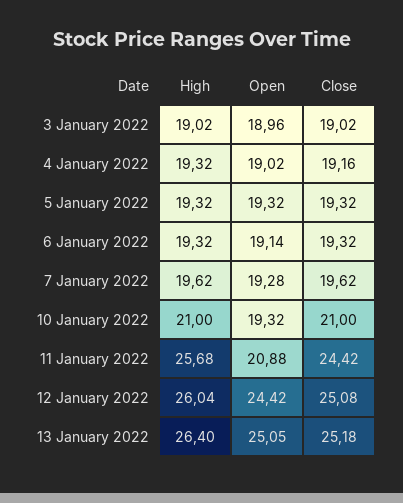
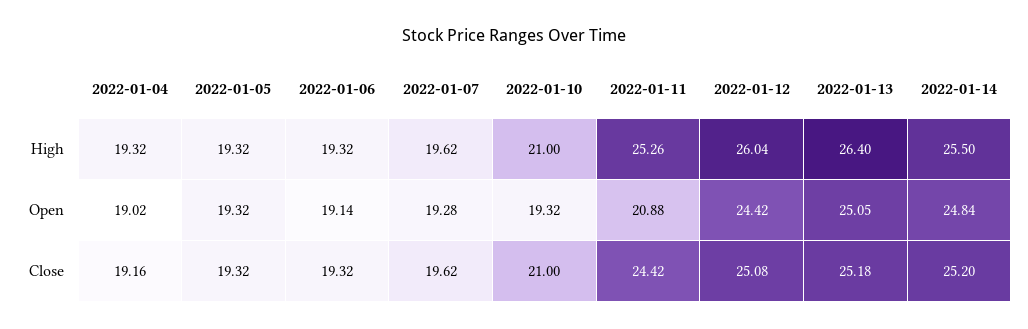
High, 3 January 2022: 19.02 -> none
Open, 3 January 2022: 18.96 -> none
Close, 3 January 2022: 19.02 -> none
High, 11 January 2022: 25.68 -> 25.26
High, 2022-01-14: none -> 25.5
Open, 2022-01-14: none -> 24.84
Close, 2022-01-14: none -> 25.2

